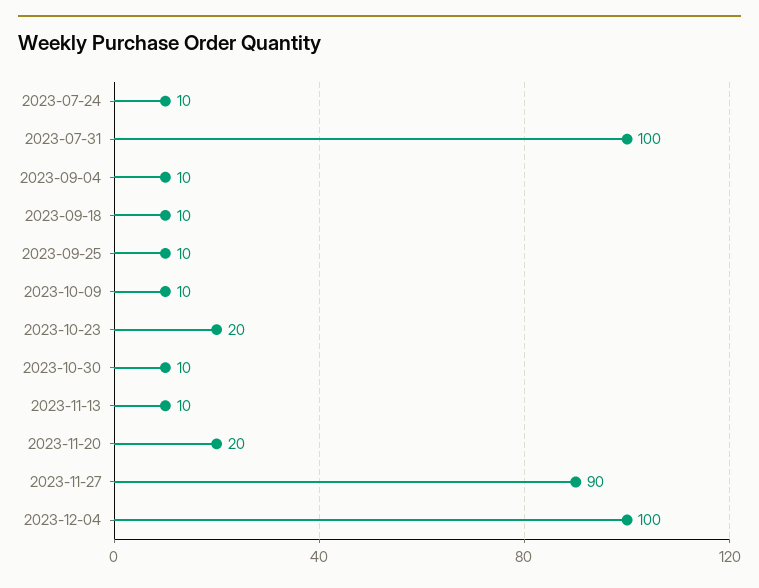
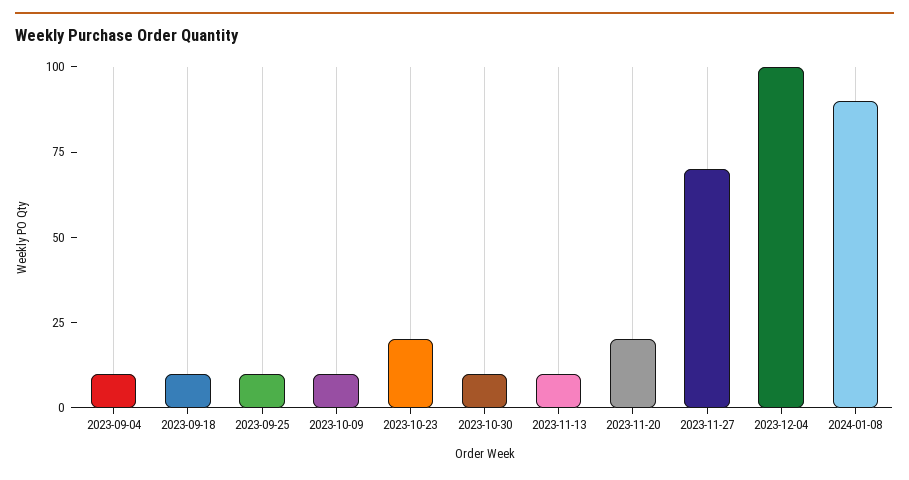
2023-07-24: 10 -> none
2023-07-31: 100 -> none
2023-11-27: 90 -> 70
2024-01-08: none -> 90

